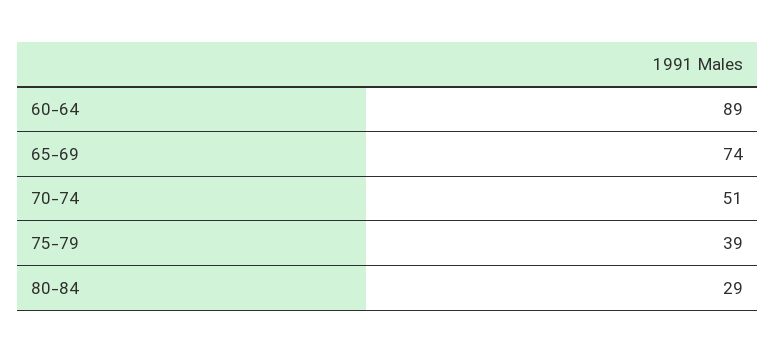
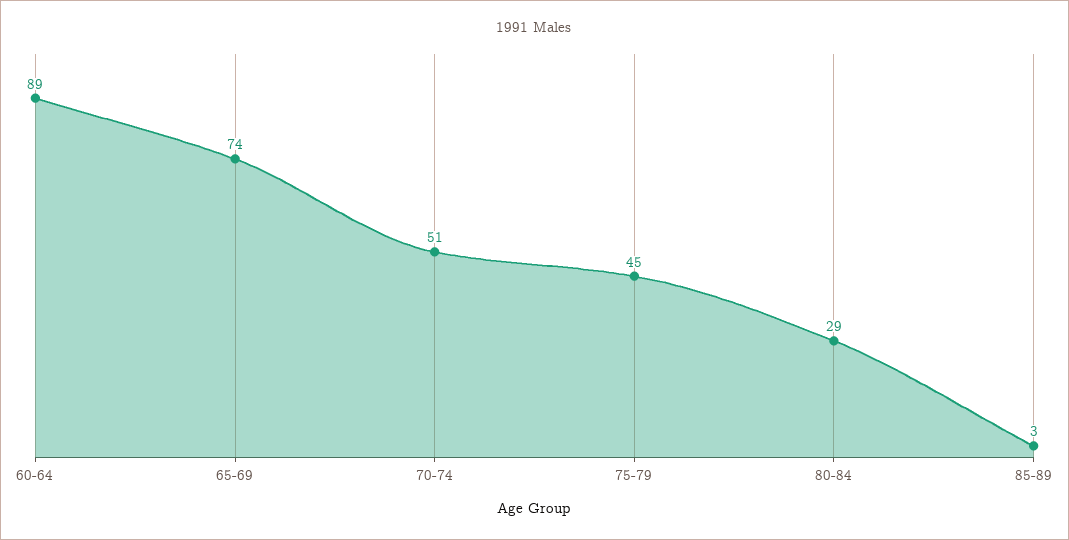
75-79: 39 -> 45
85-89: none -> 3

